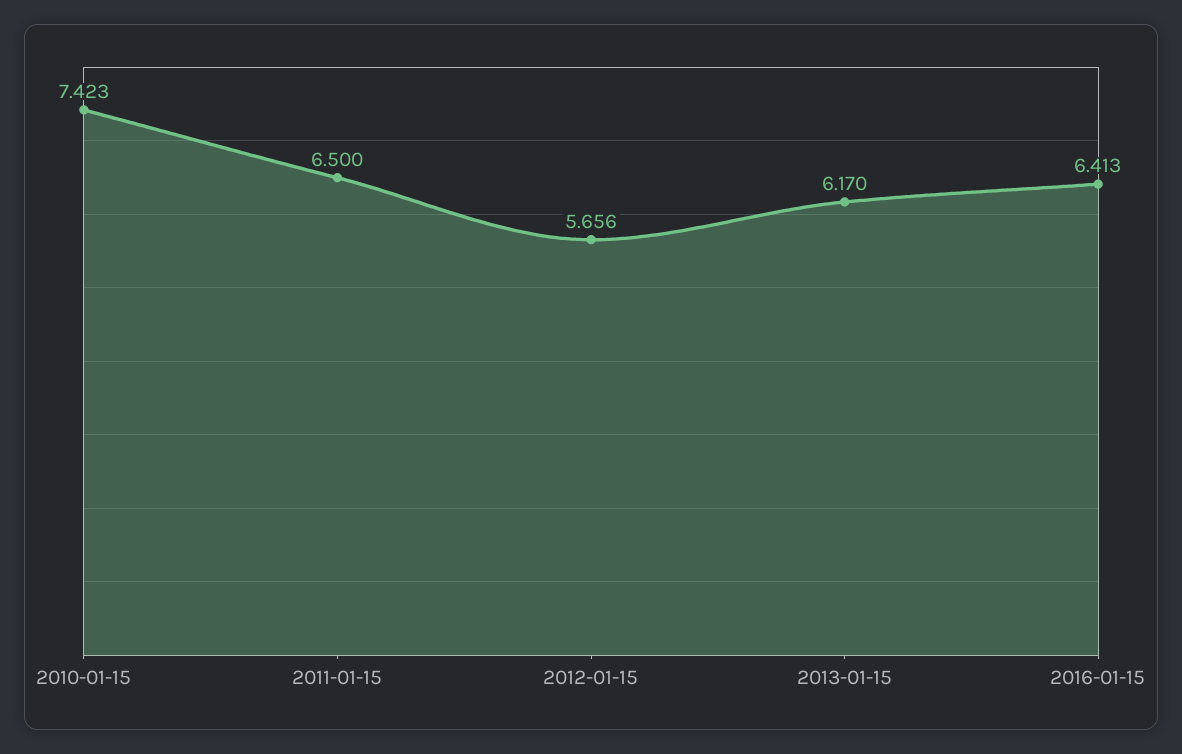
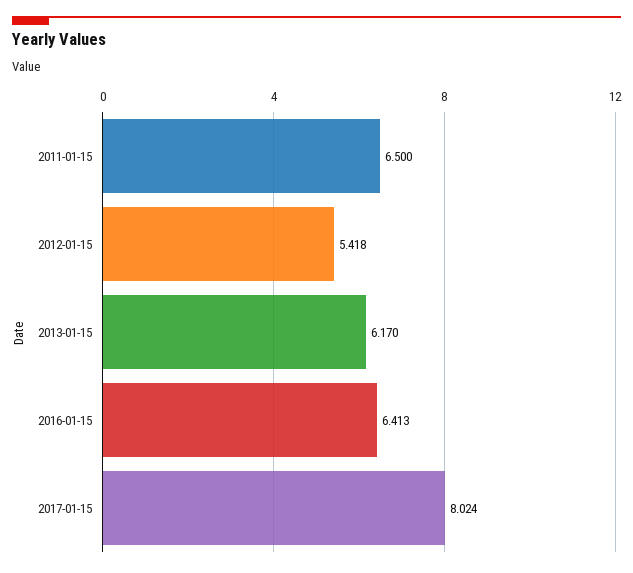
2010-01-15: 7.423 -> none
2012-01-15: 5.656 -> 5.418
2017-01-15: none -> 8.024

